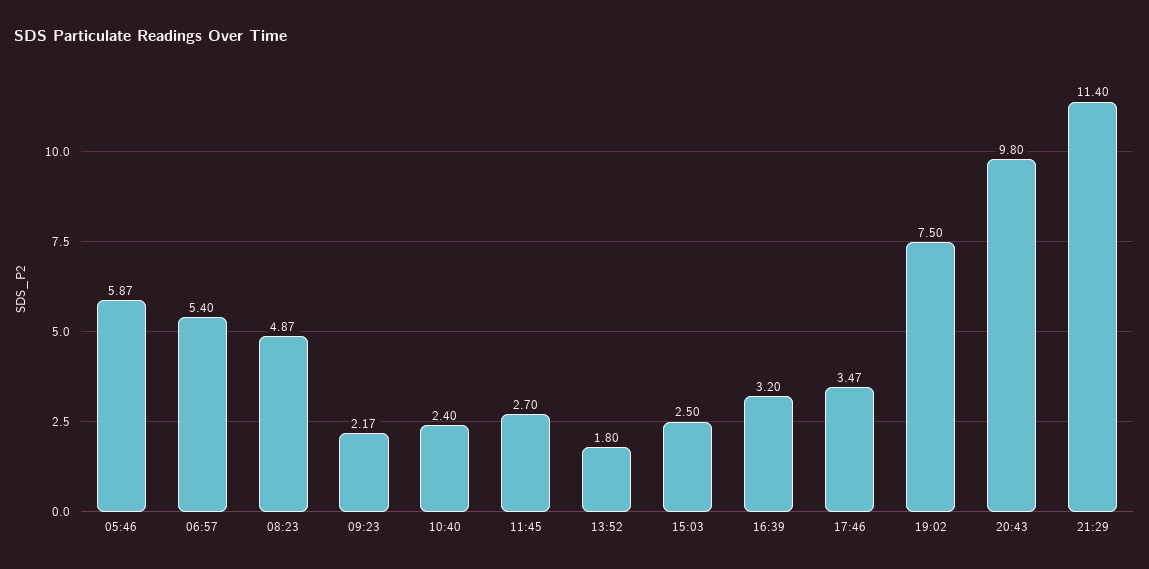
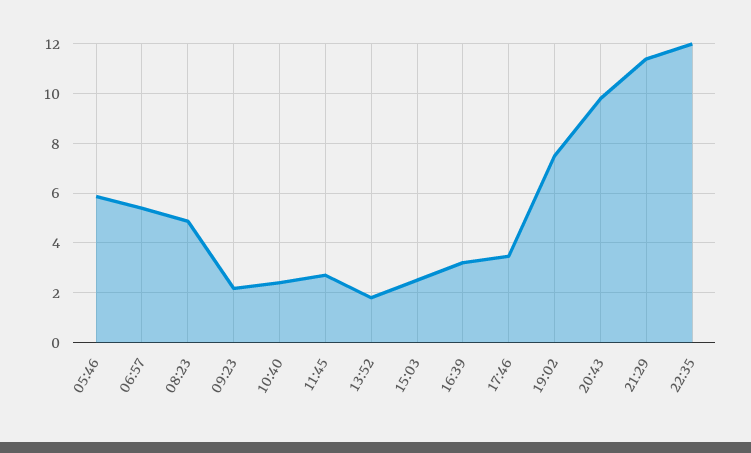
22:35: none -> 12

